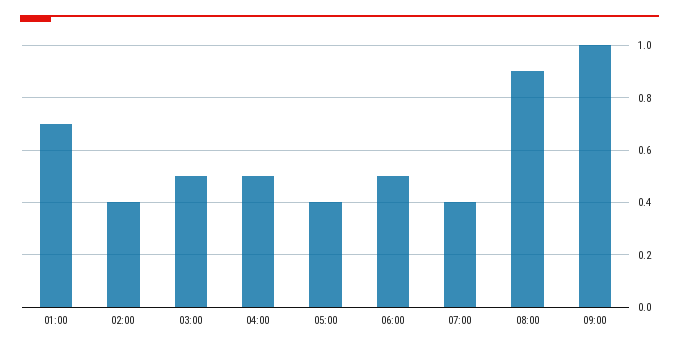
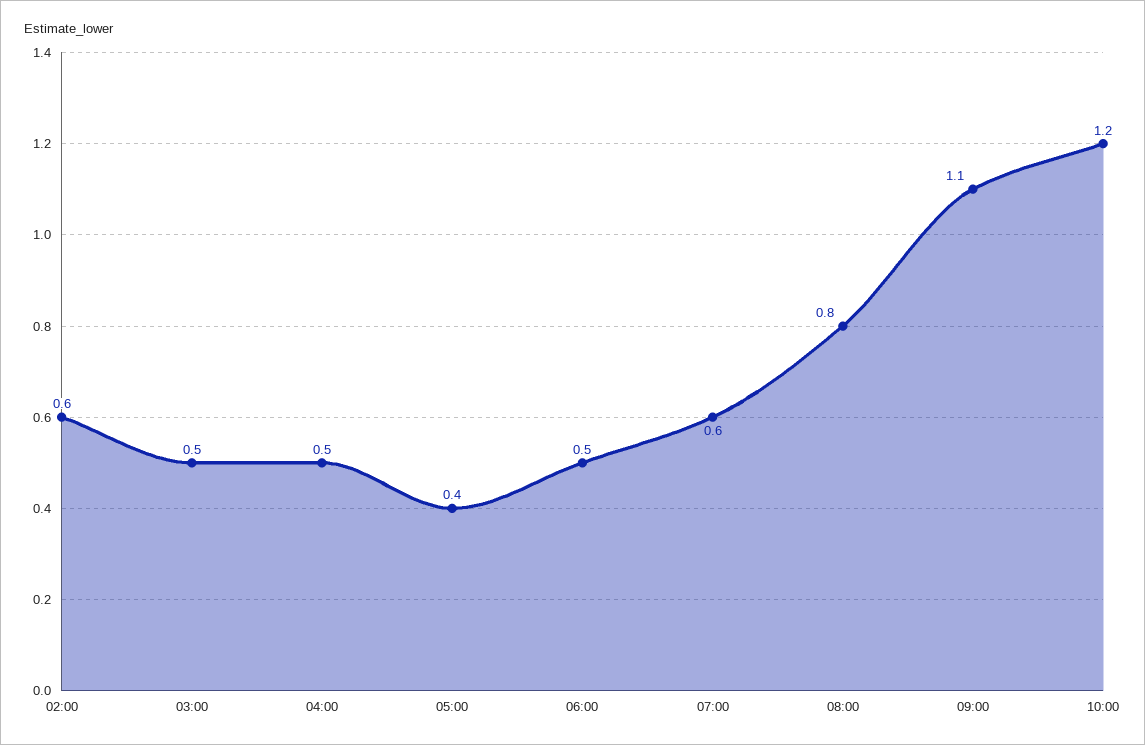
01:00: 0.7 -> none
02:00: 0.4 -> 0.6
07:00: 0.4 -> 0.6
08:00: 0.9 -> 0.8
09:00: 1 -> 1.1
10:00: none -> 1.2

